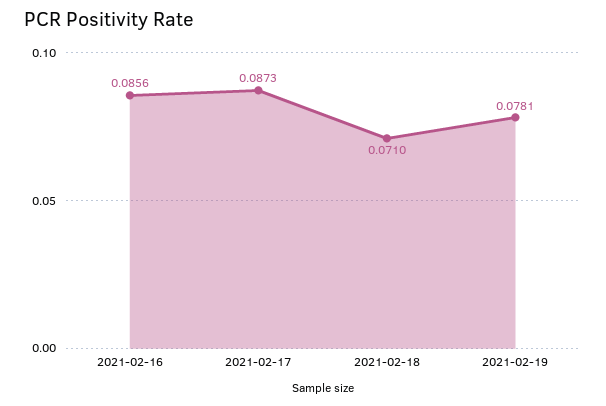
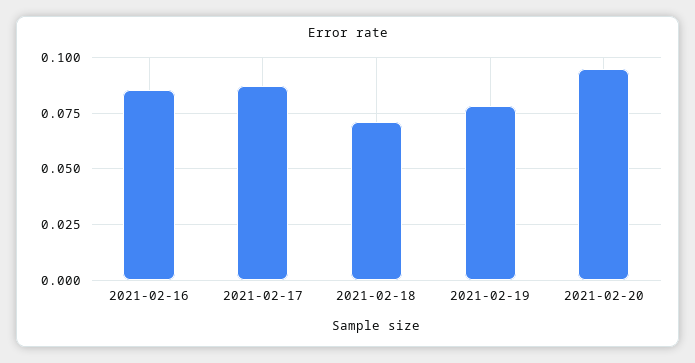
2021-02-20: none -> 0.095

